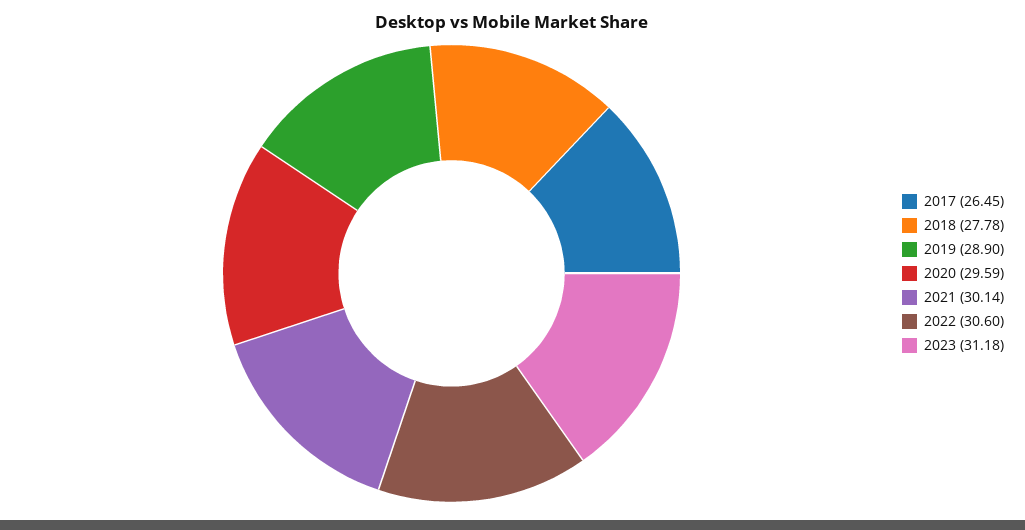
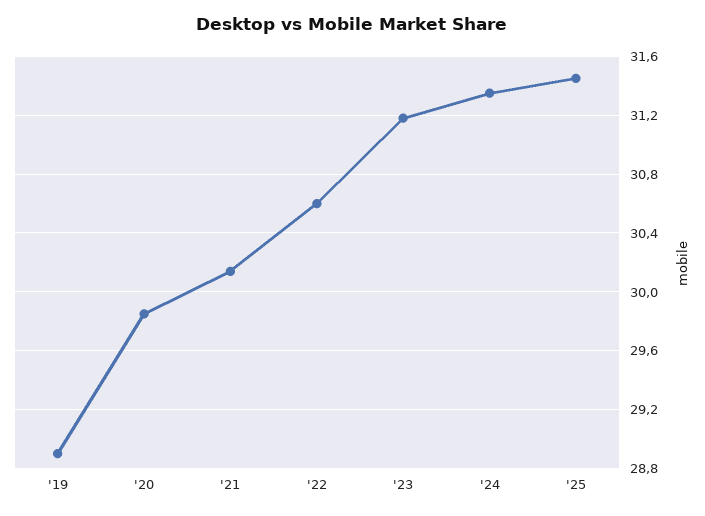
2017: 26.45 -> none
2018: 27.78 -> none
2020: 29.59 -> 29.85
'24: none -> 31.35
'25: none -> 31.45

